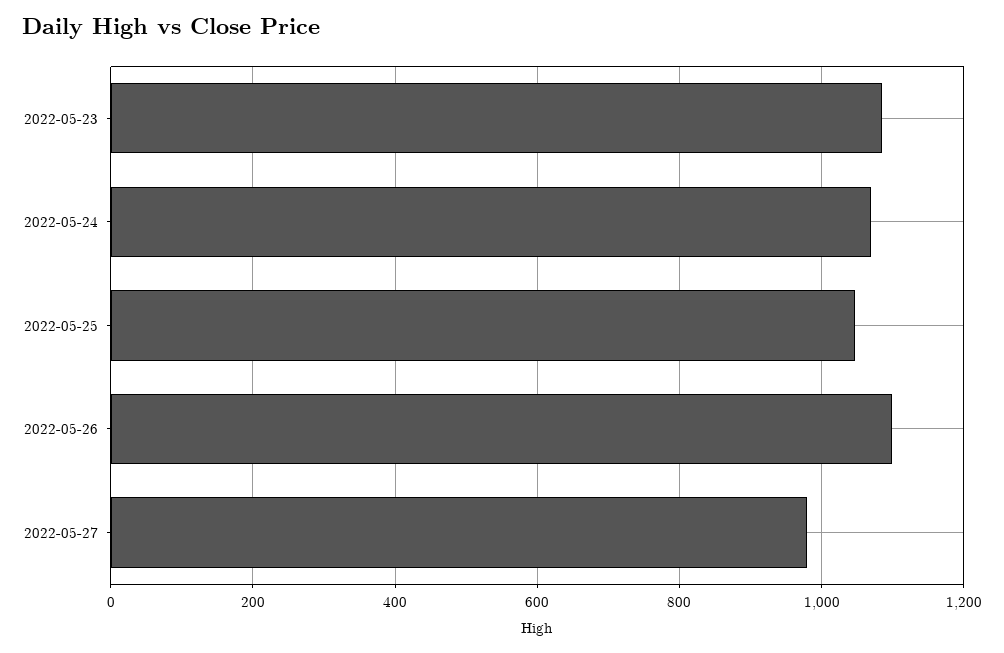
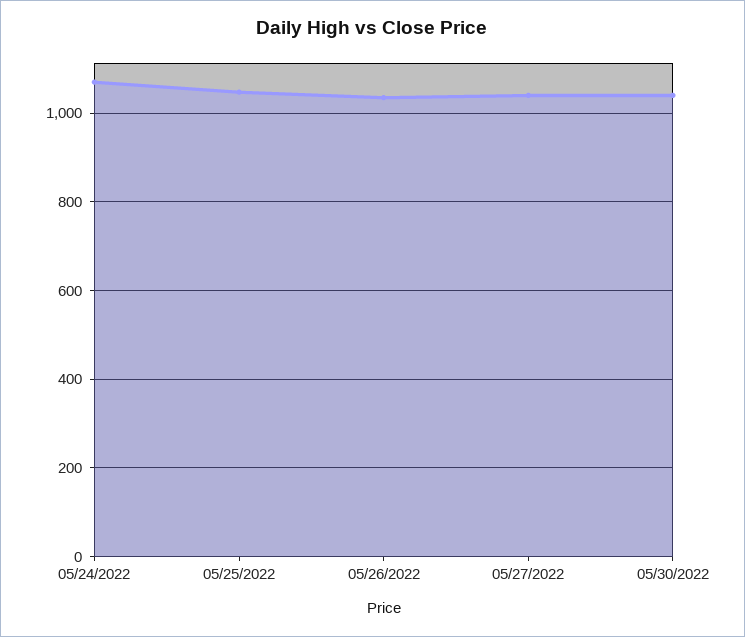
2022-05-23: 1080 -> none
2022-05-26: 1100 -> 1040
2022-05-27: 980 -> 1040
05/30/2022: none -> 1040

